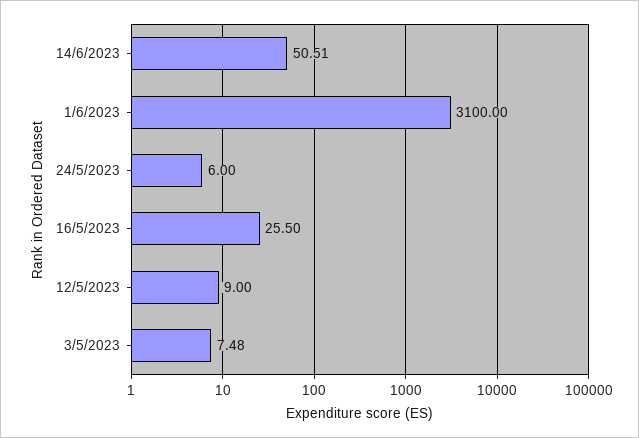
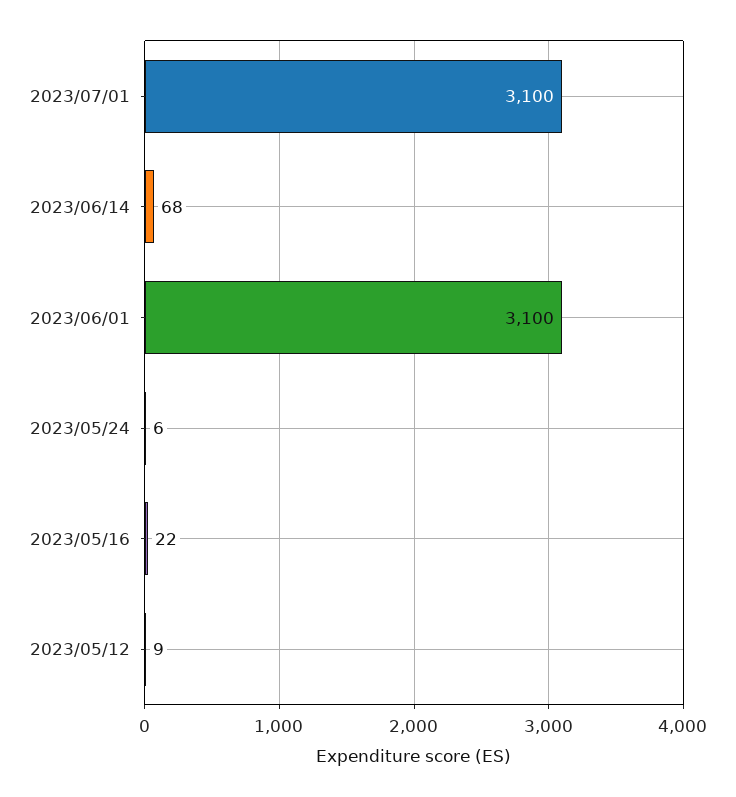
14/6/2023: 50.51 -> 68
16/5/2023: 25.5 -> 22
3/5/2023: 7.48 -> none
2023/07/01: none -> 3100

